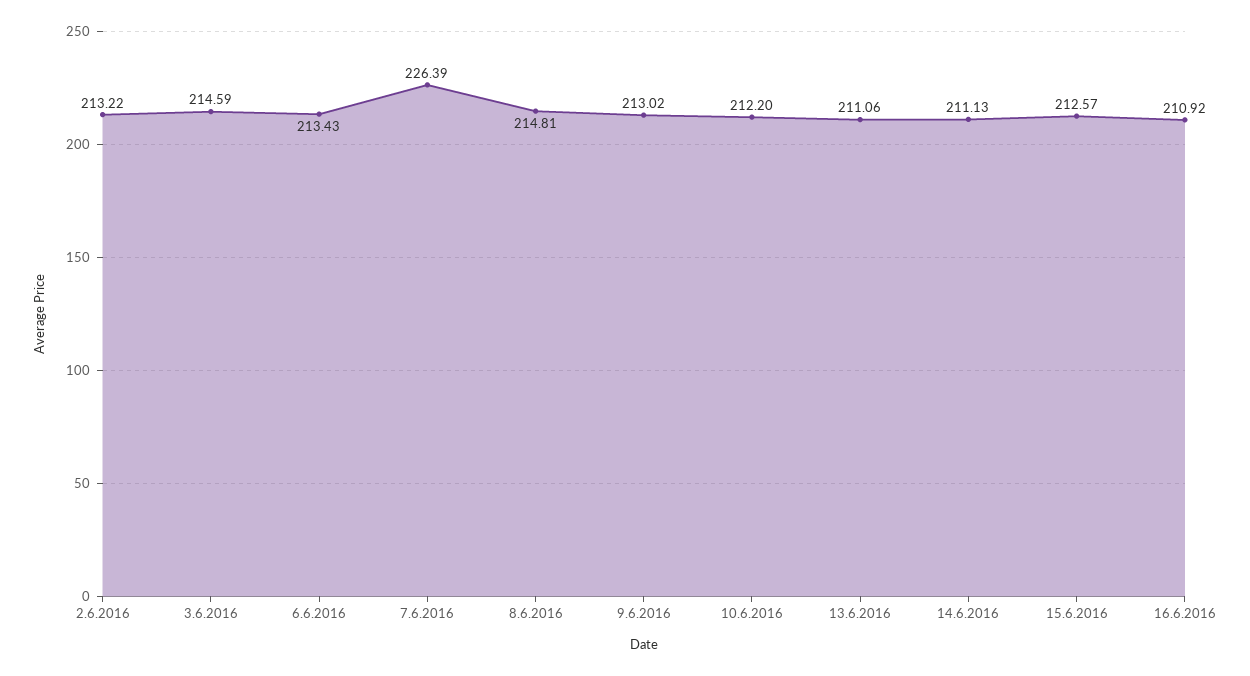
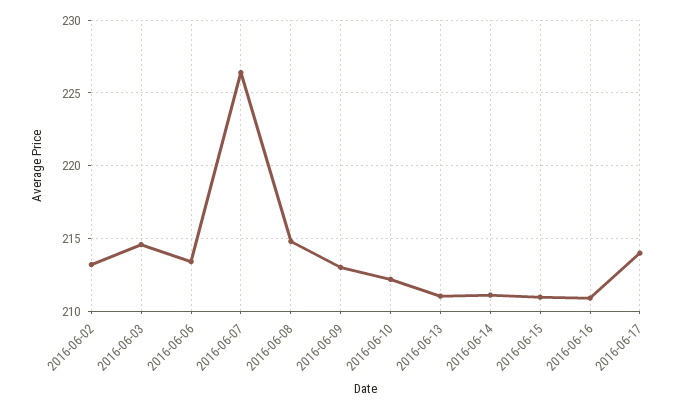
15.6.2016: 212.57 -> 211
2016-06-17: none -> 214

